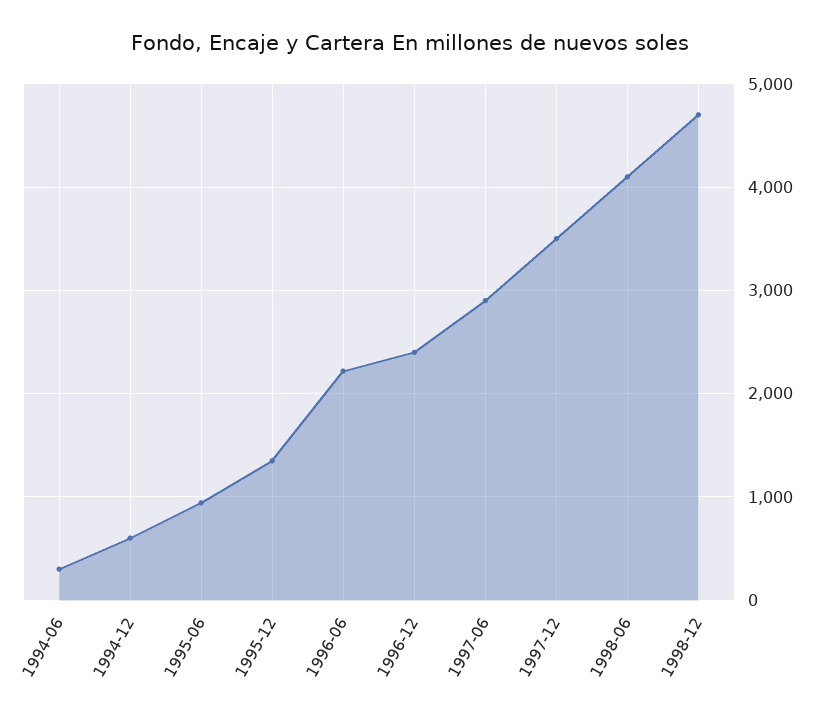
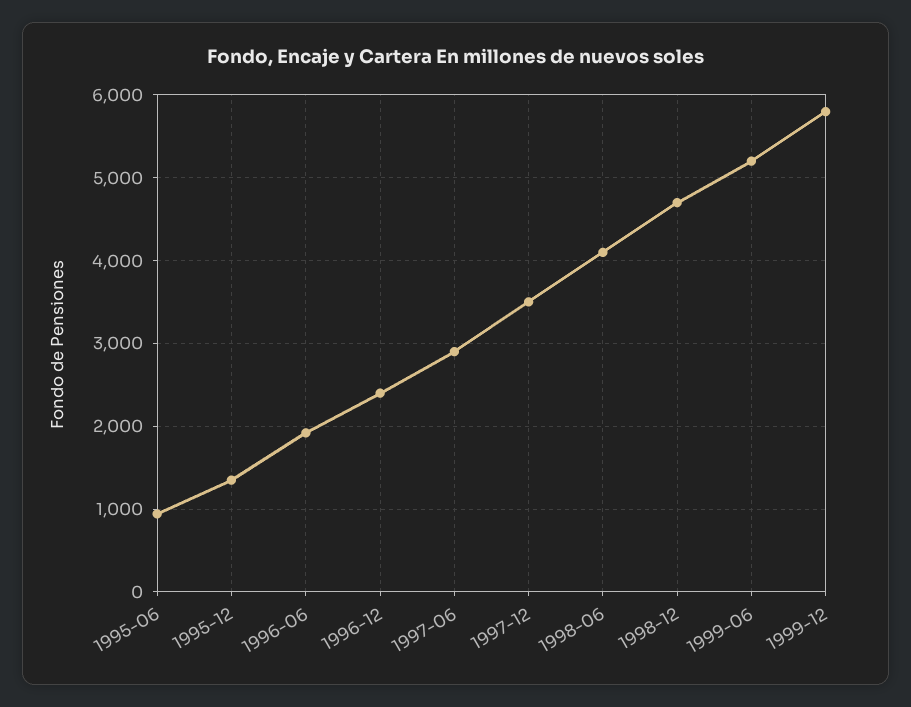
1994-06: 300 -> none
1994-12: 600 -> none
1996-06: 2200 -> 1900
1999-06: none -> 5200
1999-12: none -> 5800

